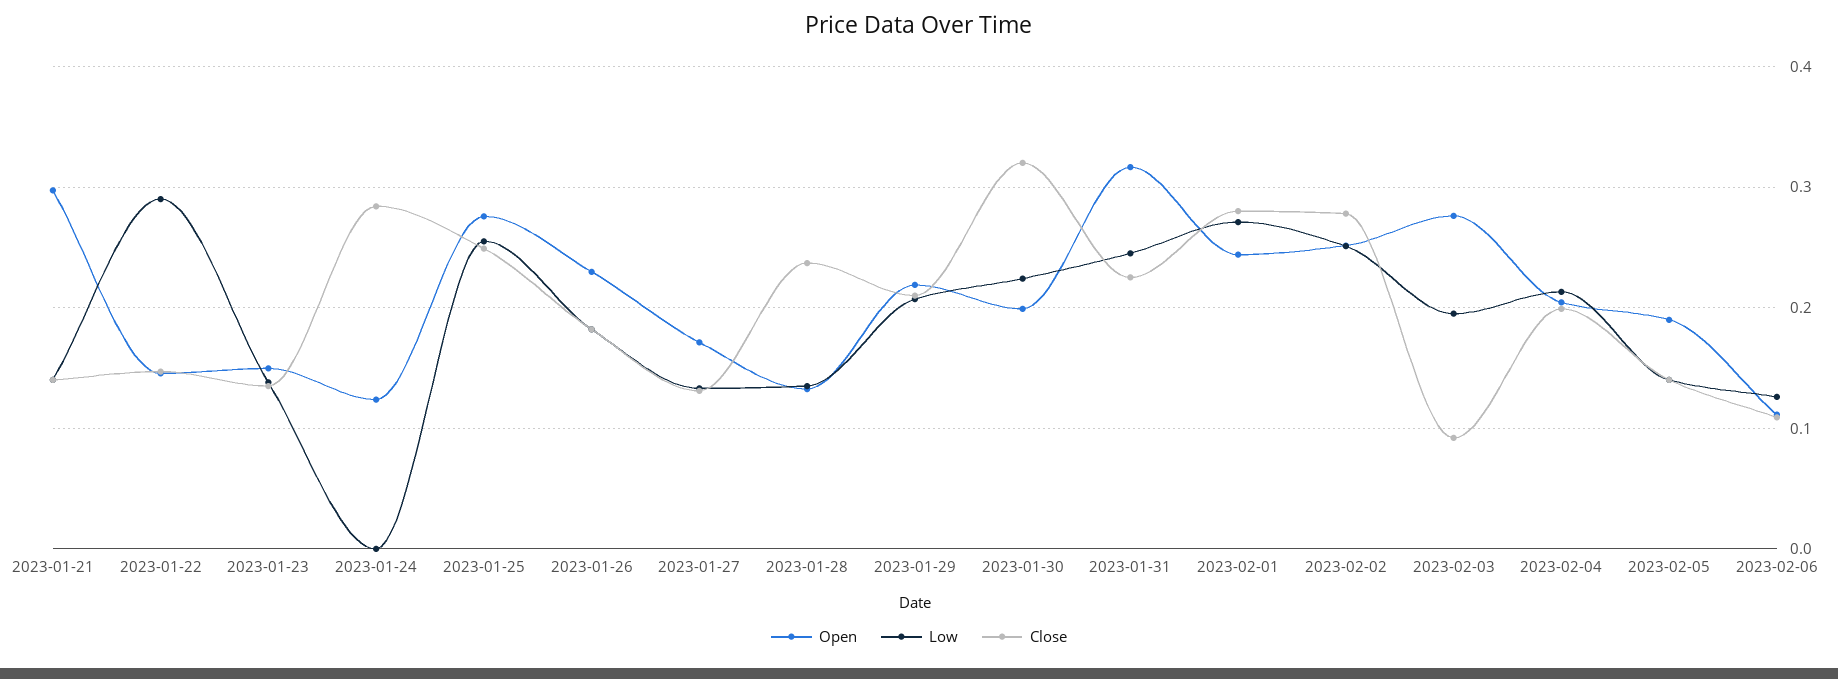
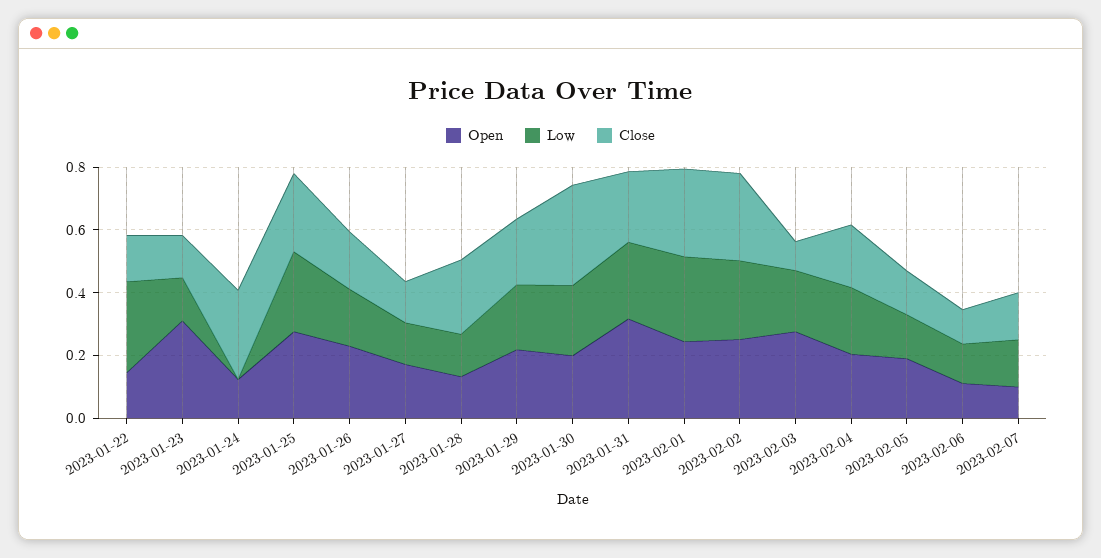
Open, 2023-01-21: 0.3 -> none
Low, 2023-01-21: 0.14 -> none
Close, 2023-01-21: 0.14 -> none
Open, 2023-01-23: 0.15 -> 0.3
Open, 2023-02-07: none -> 0.1
Low, 2023-02-07: none -> 0.15
Close, 2023-02-07: none -> 0.15

